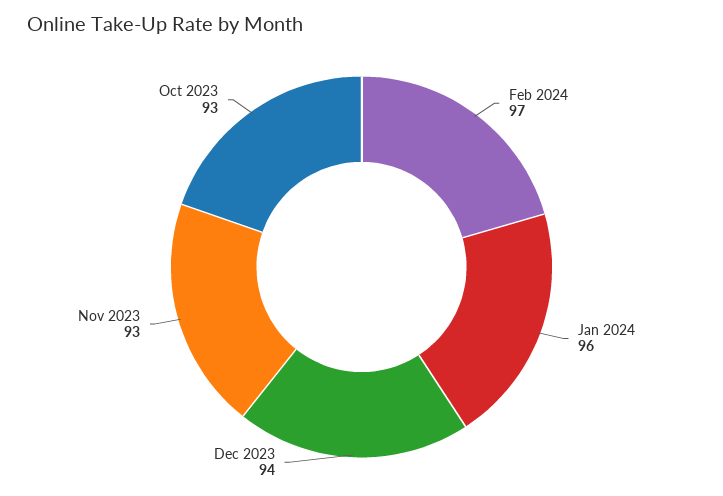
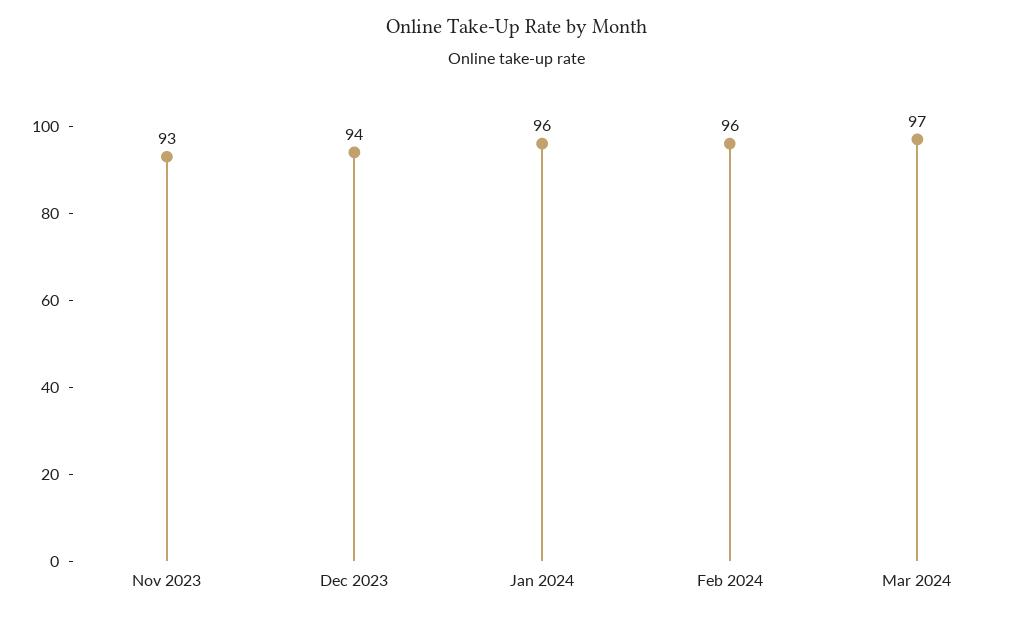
Feb 2024: 97 -> 96
Oct 2023: 93 -> none
Mar 2024: none -> 97

